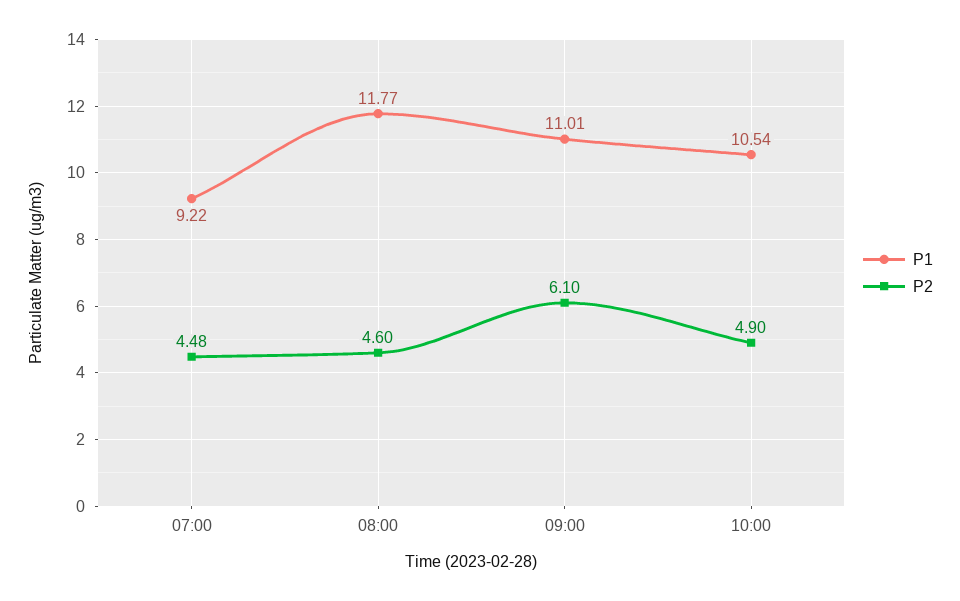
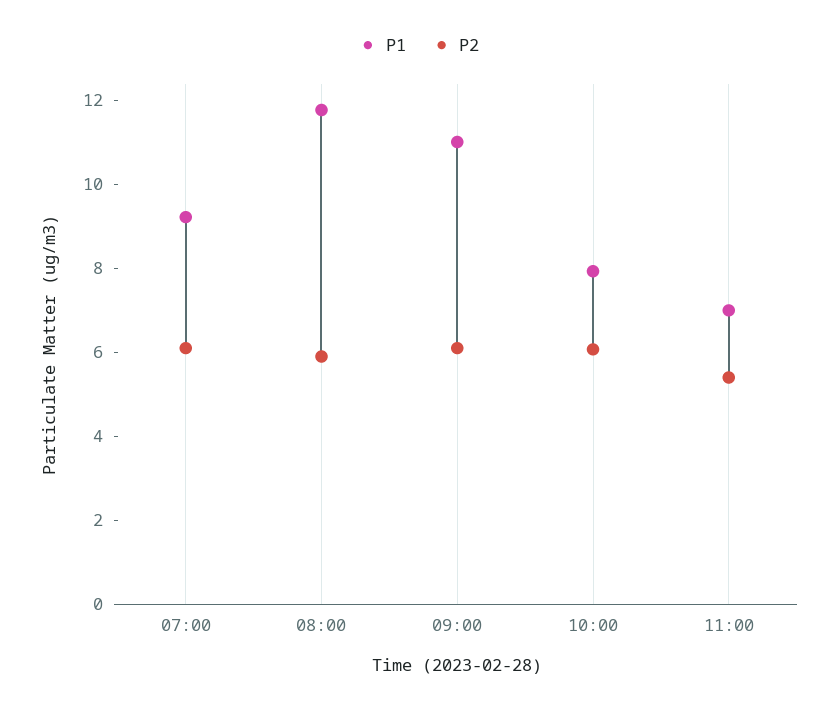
P2, 07:00: 4.48 -> 6
P2, 08:00: 4.6 -> 6
P1, 10:00: 10.54 -> 8
P2, 10:00: 4.9 -> 6
P1, 11:00: none -> 7
P2, 11:00: none -> 5.5

